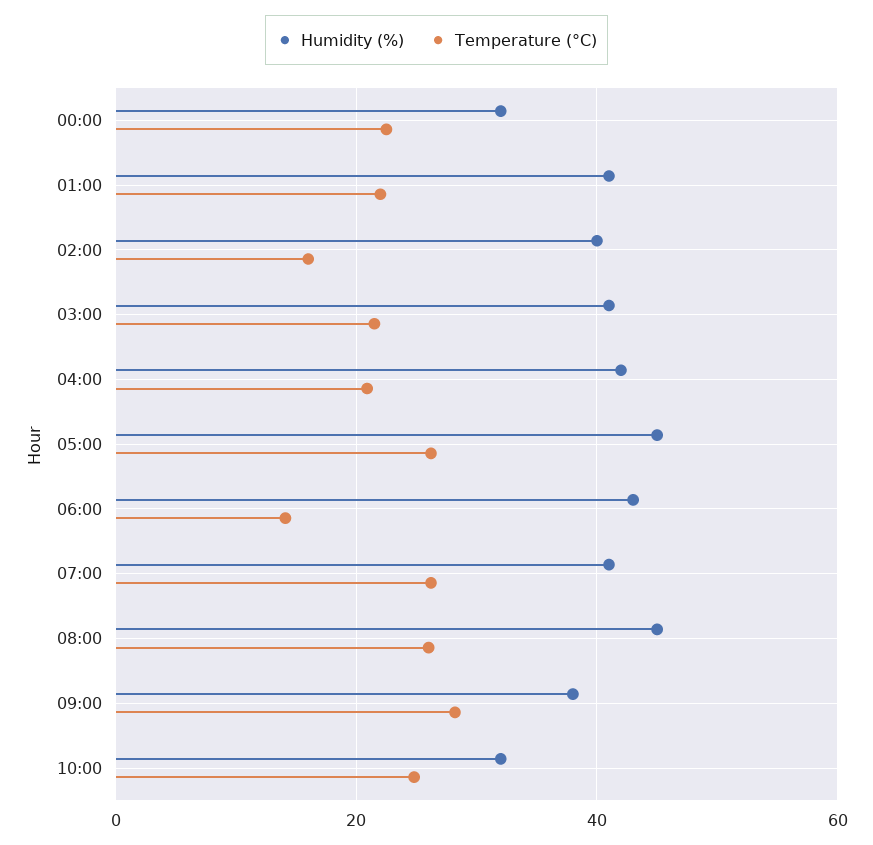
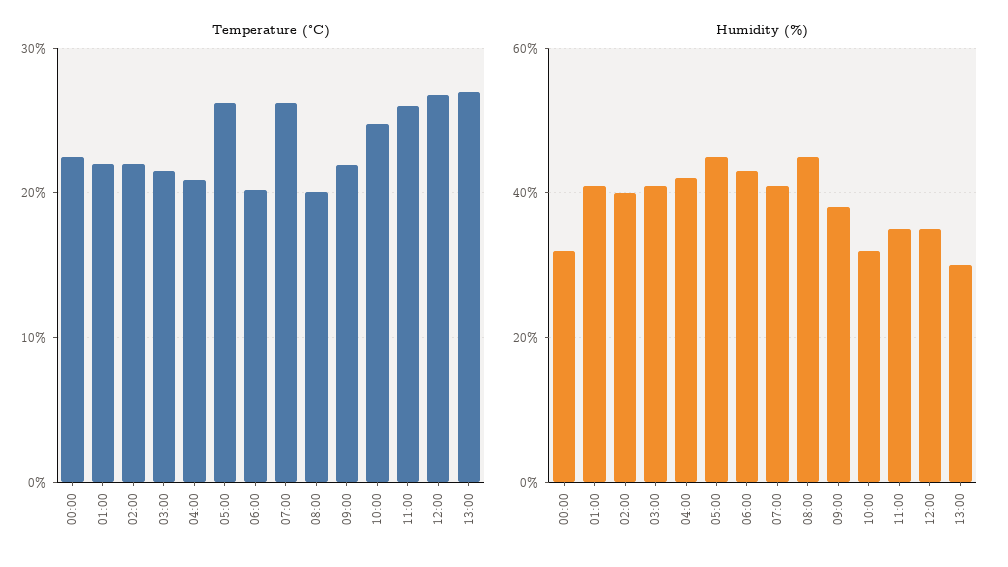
Temperature (°C), 02:00: 16 -> 22
Temperature (°C), 06:00: 14 -> 20
Temperature (°C), 08:00: 26 -> 20
Temperature (°C), 09:00: 28 -> 22
Temperature (°C), 11:00: none -> 26
Temperature (°C), 12:00: none -> 27
Temperature (°C), 13:00: none -> 27
Humidity (%), 11:00: none -> 35
Humidity (%), 12:00: none -> 35
Humidity (%), 13:00: none -> 30

